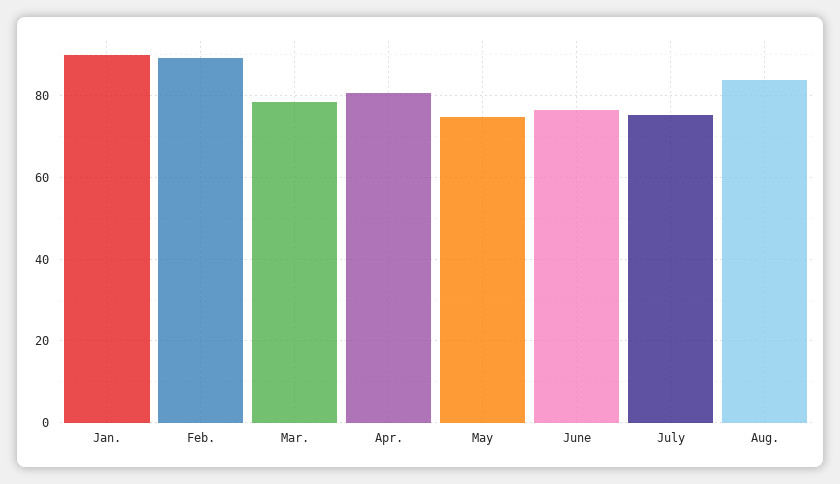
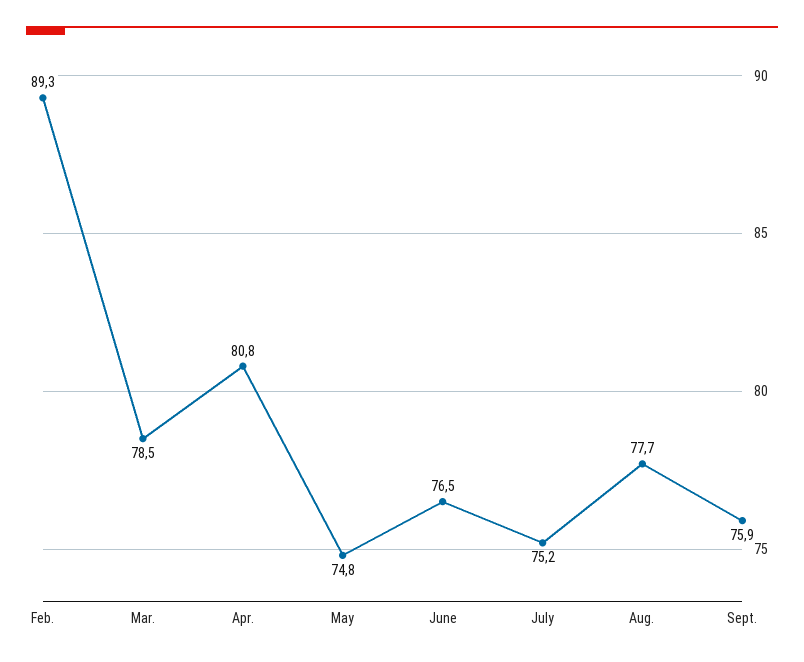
Jan.: 90 -> none
Aug.: 84 -> 77.7
Sept.: none -> 75.9

